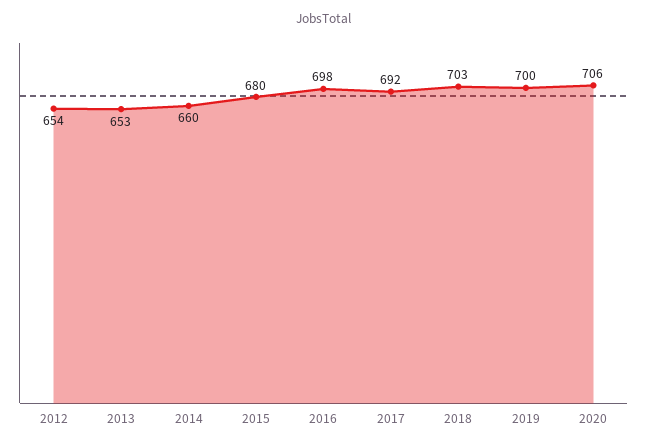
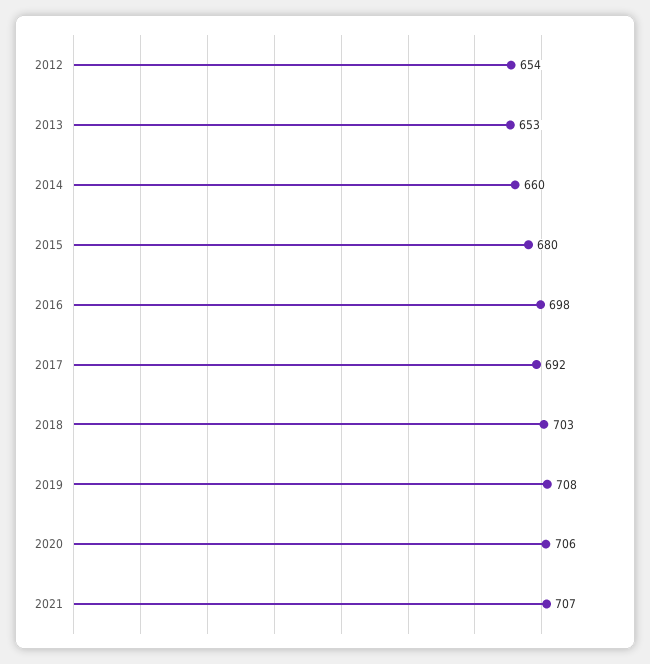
2019: 700 -> 708
2021: none -> 707

